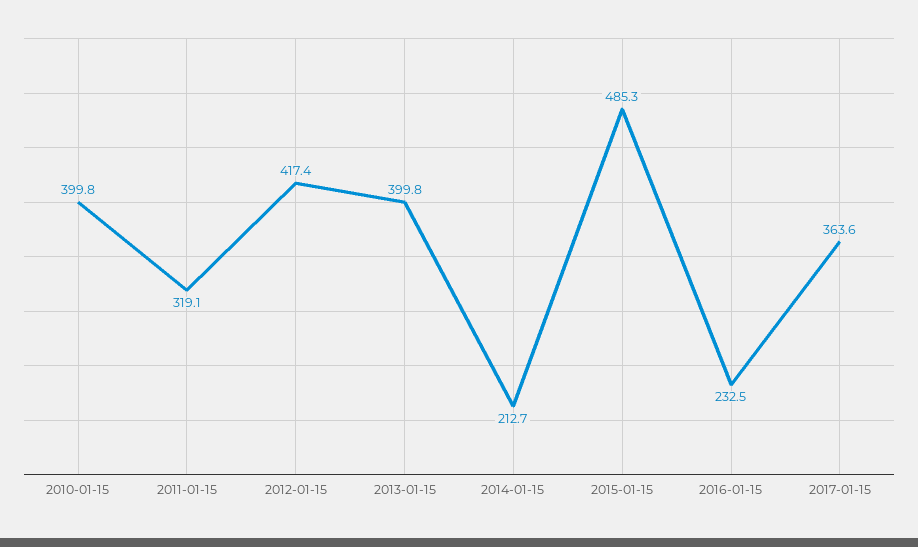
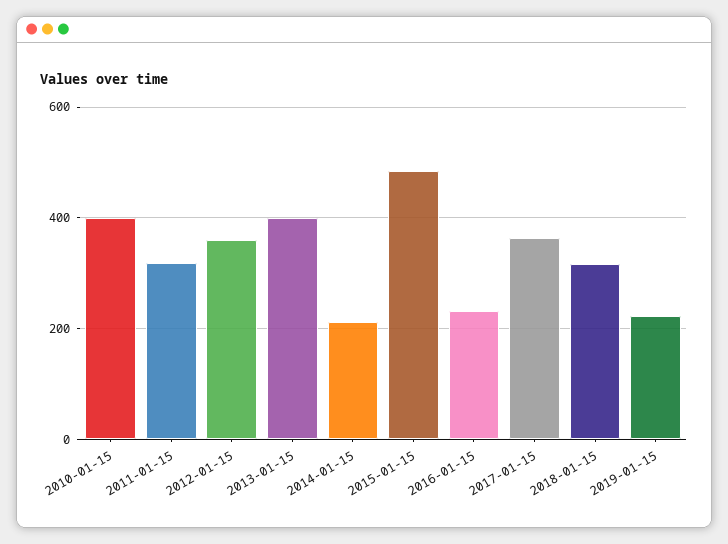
2012-01-15: 417.4 -> 360
2018-01-15: none -> 320
2019-01-15: none -> 220

